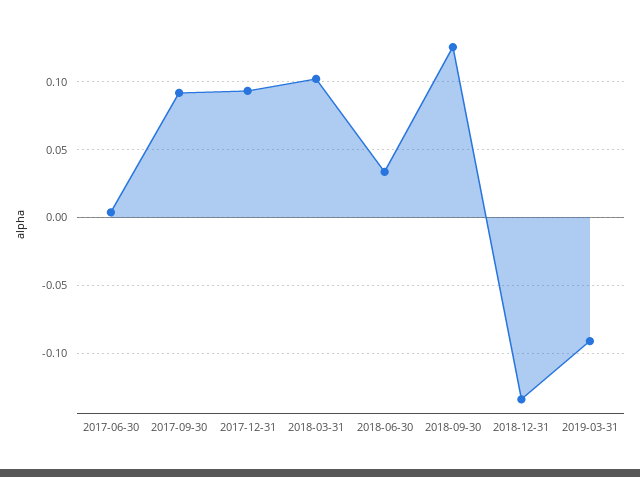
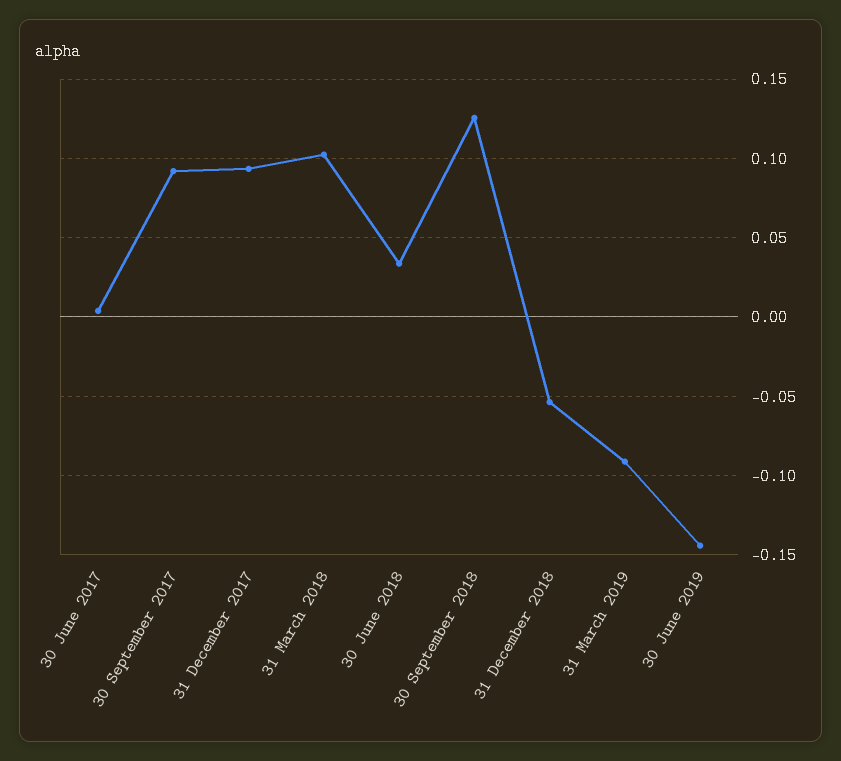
2018-12-31: -0.135 -> -0.055
30 June 2019: none -> -0.145

